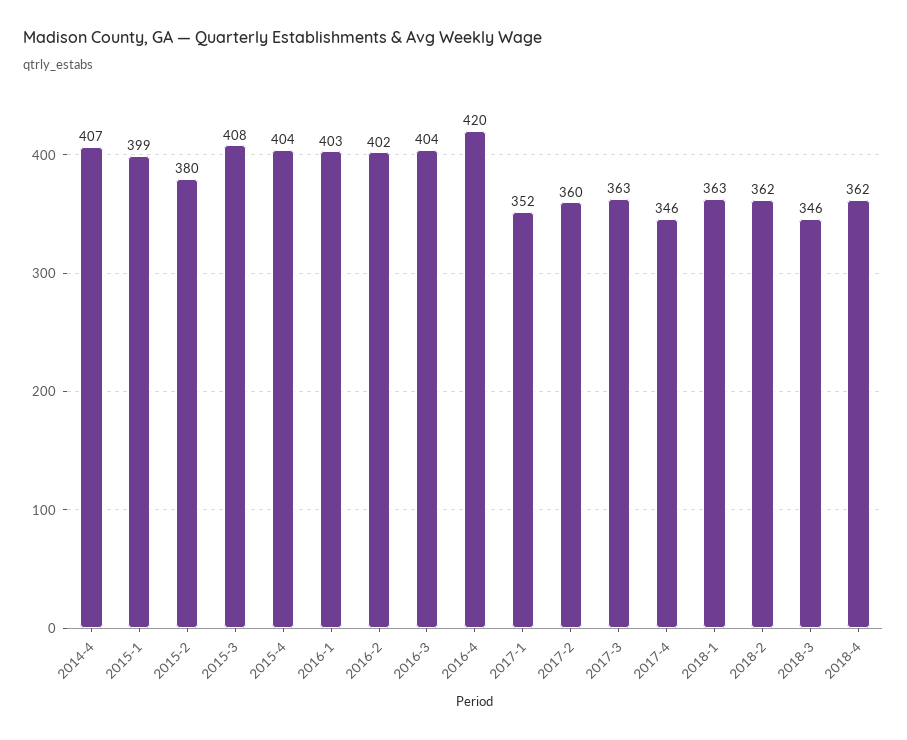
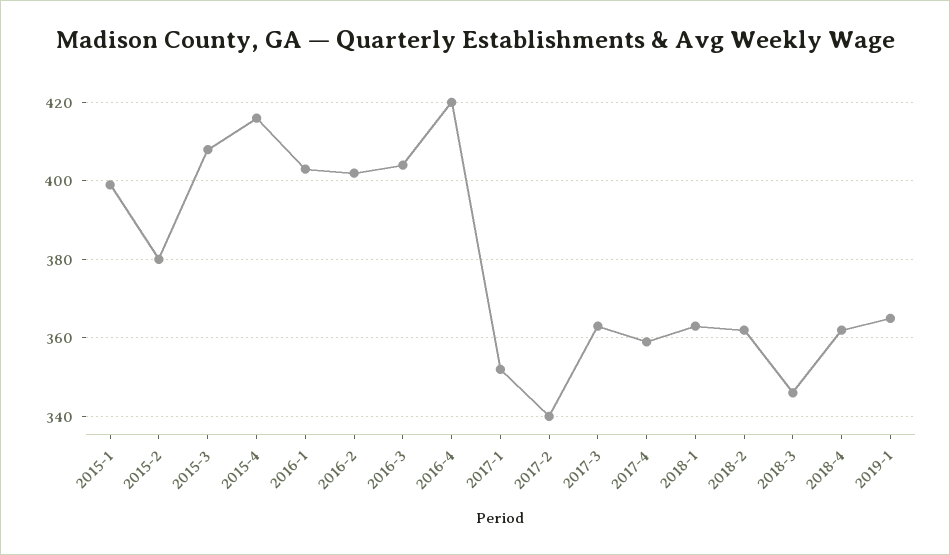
2014-4: 407 -> none
2015-4: 404 -> 415
2017-2: 360 -> 340
2017-4: 346 -> 360
2019-1: none -> 365

